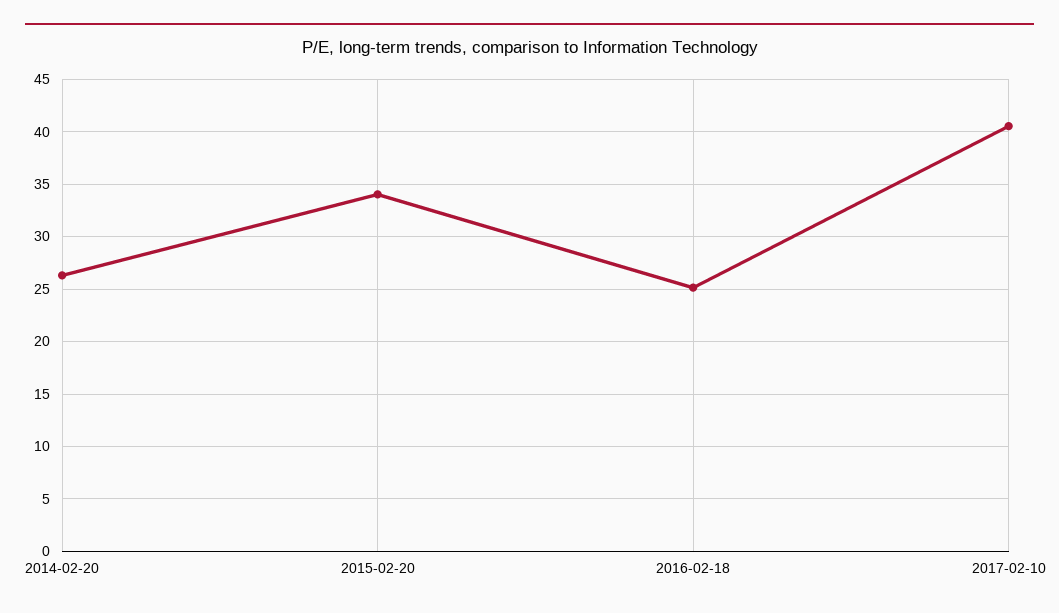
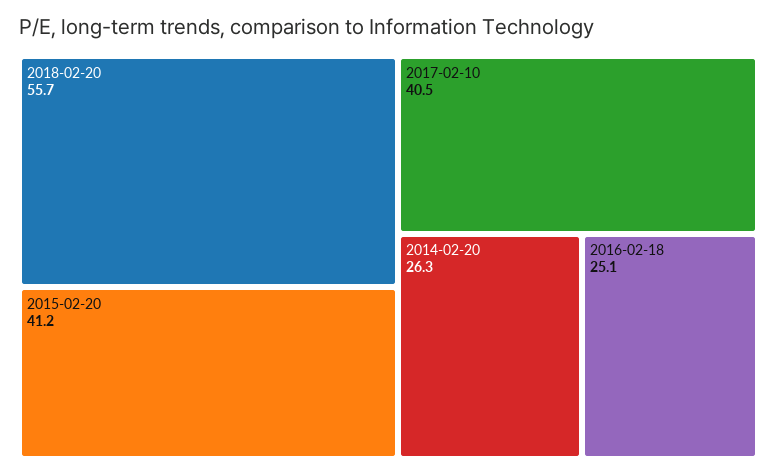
2015-02-20: 34 -> 41.2
2018-02-20: none -> 55.7

